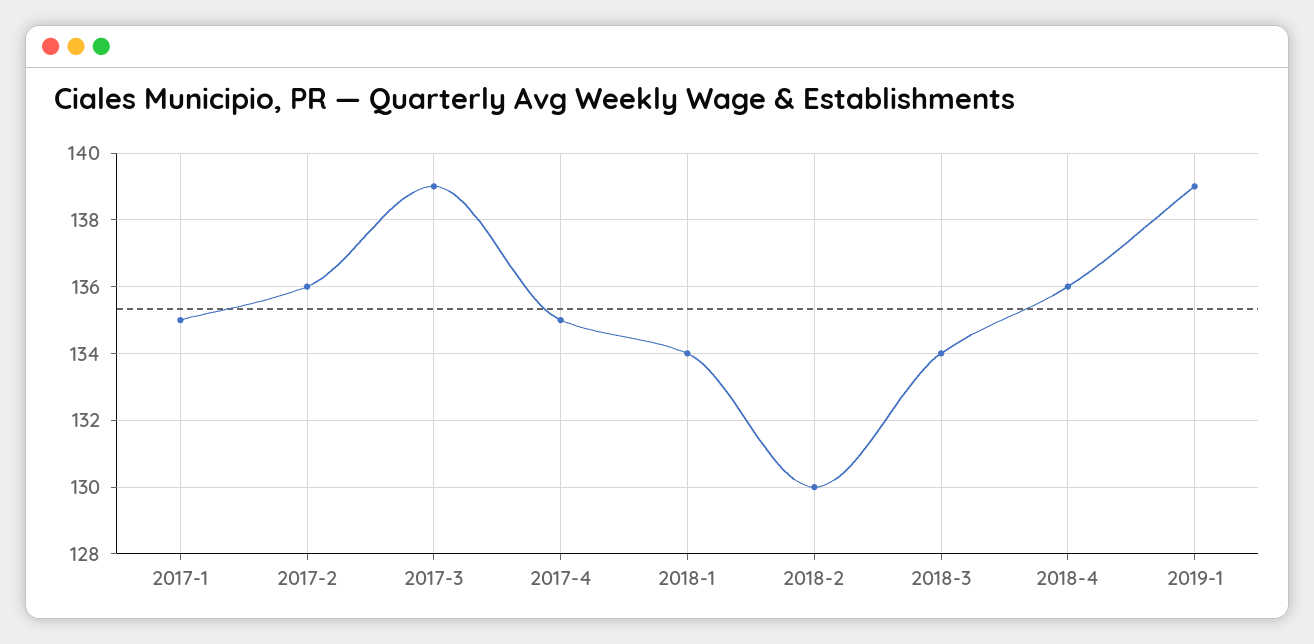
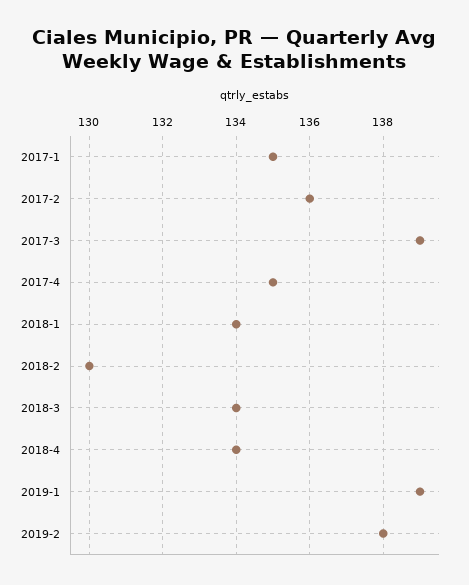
2018-4: 136 -> 134
2019-2: none -> 138

